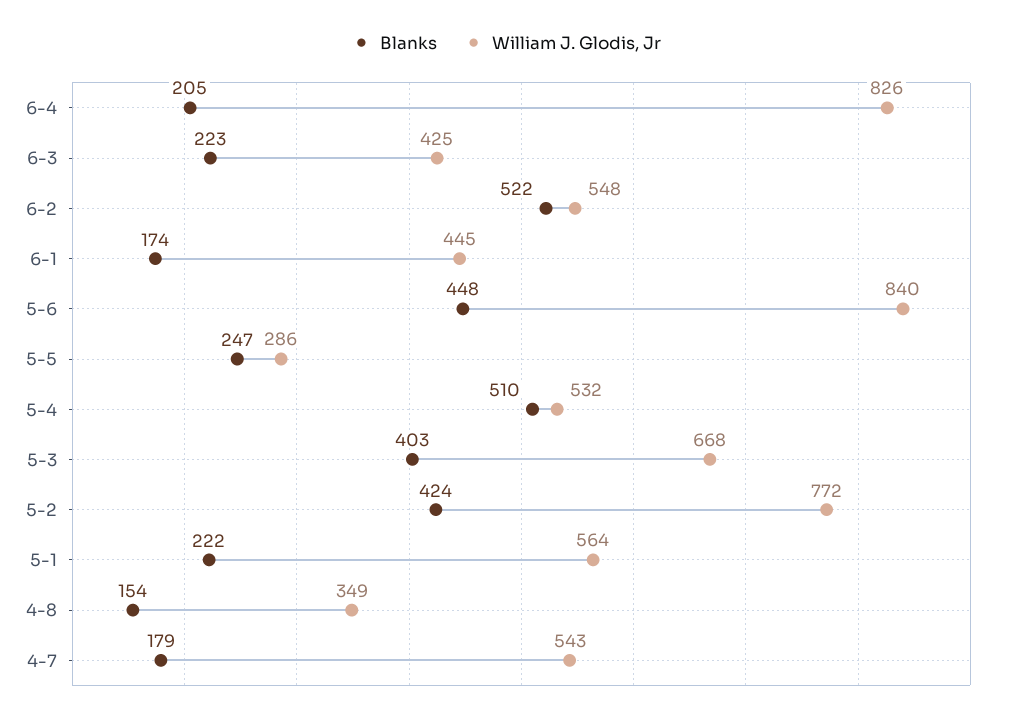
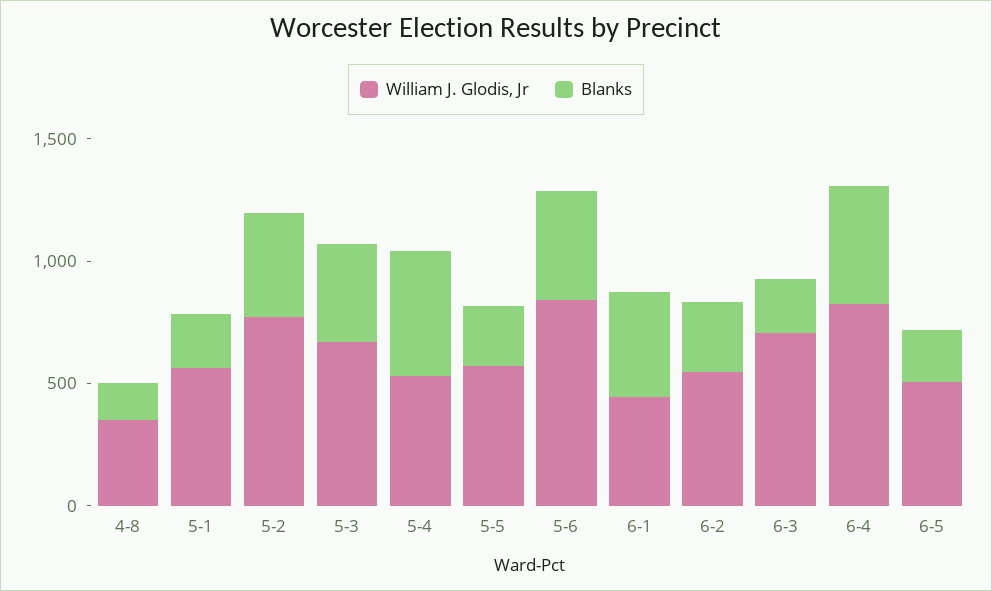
Blanks, 6-4: 205 -> 500
William J. Glodis, Jr, 6-3: 425 -> 700
Blanks, 6-2: 522 -> 300
Blanks, 6-1: 174 -> 400
William J. Glodis, Jr, 5-5: 286 -> 600
Blanks, 4-7: 179 -> none
William J. Glodis, Jr, 4-7: 543 -> none
William J. Glodis, Jr, 6-5: none -> 500
Blanks, 6-5: none -> 200

